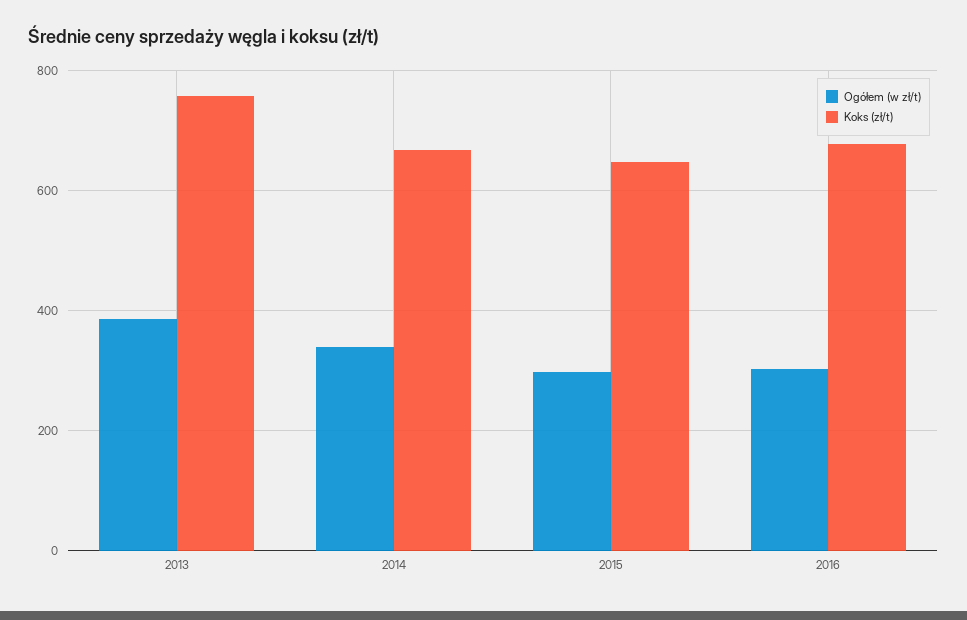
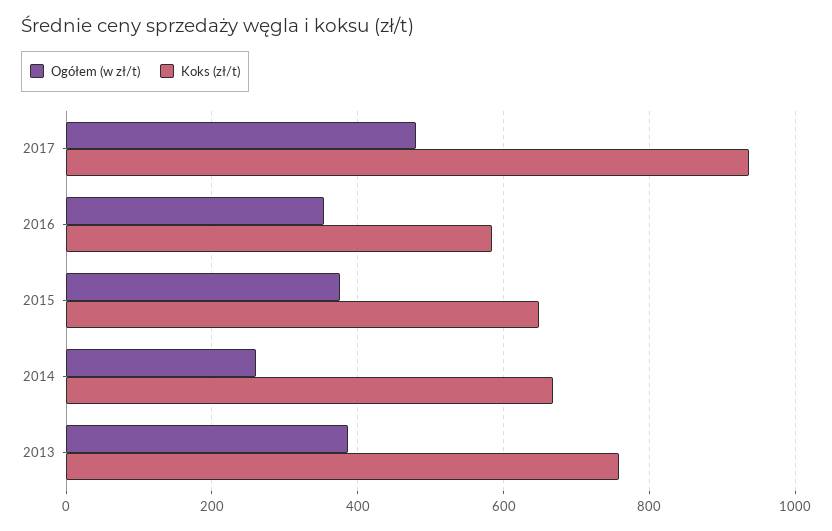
Ogółem (w zł/t), 2014: 340 -> 260
Ogółem (w zł/t), 2015: 300 -> 380
Ogółem (w zł/t), 2016: 300 -> 360
Koks (zł/t), 2016: 680 -> 580
Ogółem (w zł/t), 2017: none -> 480
Koks (zł/t), 2017: none -> 940

